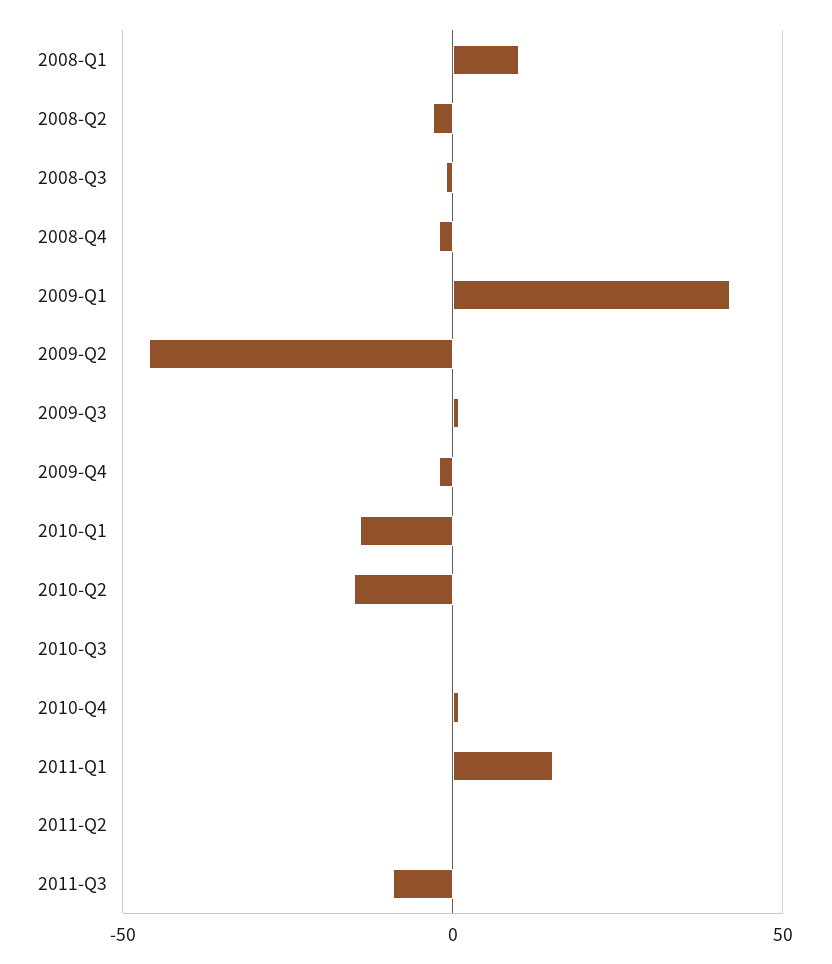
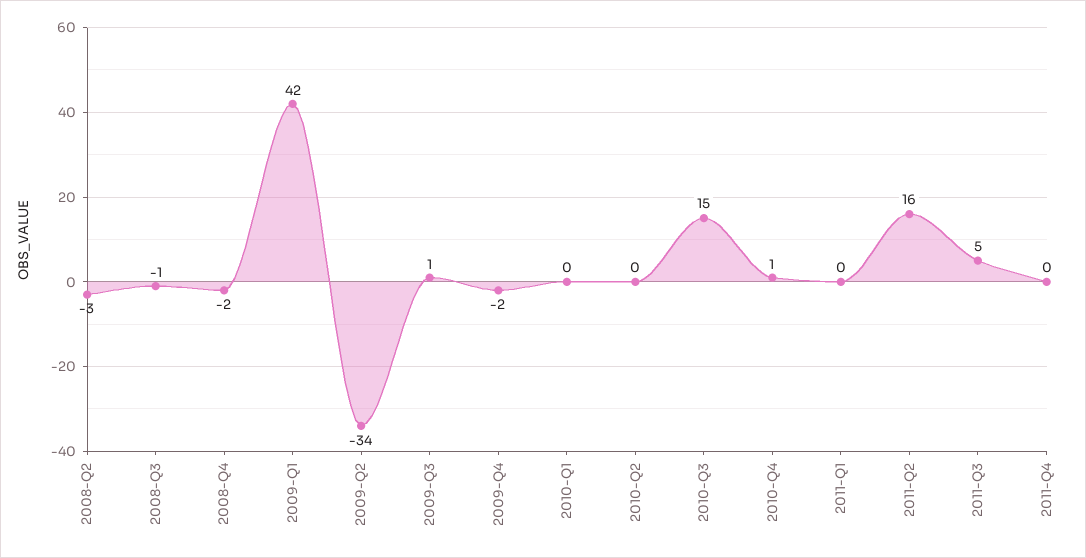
2008-Q1: 10 -> none
2009-Q2: -45 -> -34
2010-Q1: -15 -> 0
2010-Q2: -15 -> 0
2010-Q3: 0 -> 15
2011-Q1: 15 -> 0
2011-Q2: 0 -> 16
2011-Q3: -10 -> 5
2011-Q4: none -> 0

